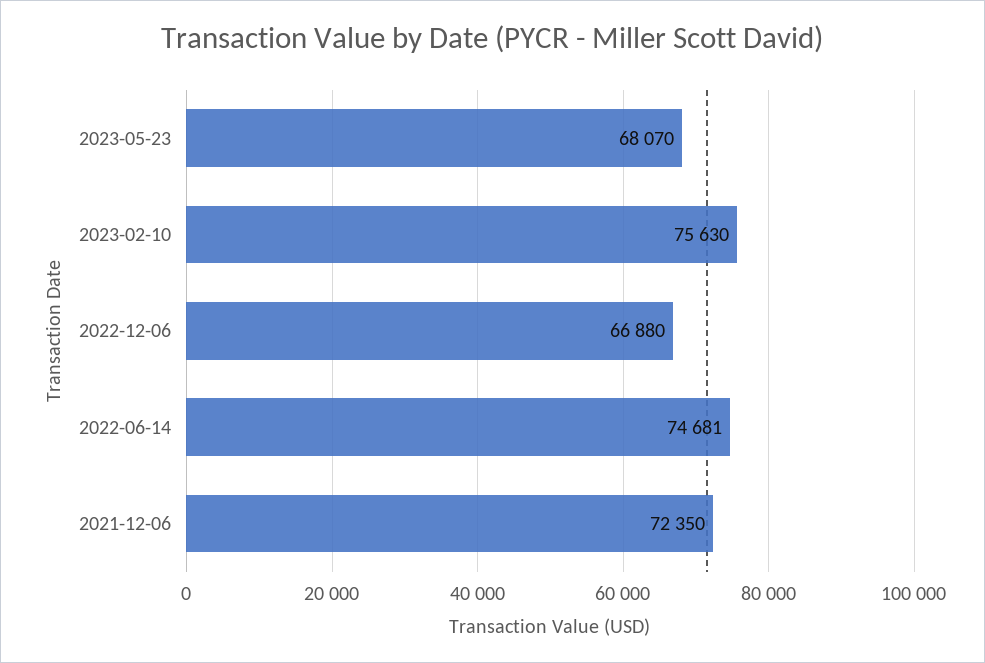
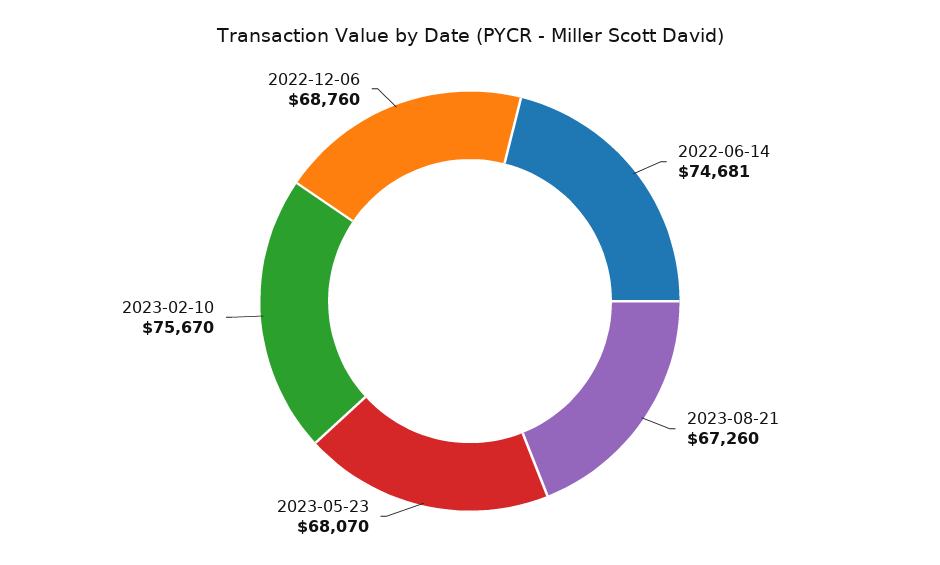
2023-02-10: 75630 -> 75670
2022-12-06: 66880 -> 68760
2021-12-06: 72350 -> none
2023-08-21: none -> 67260

